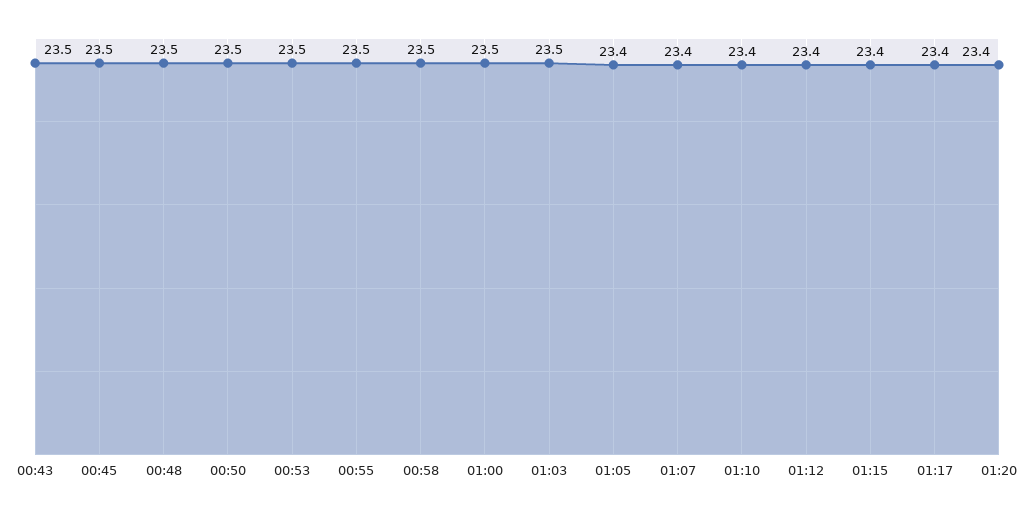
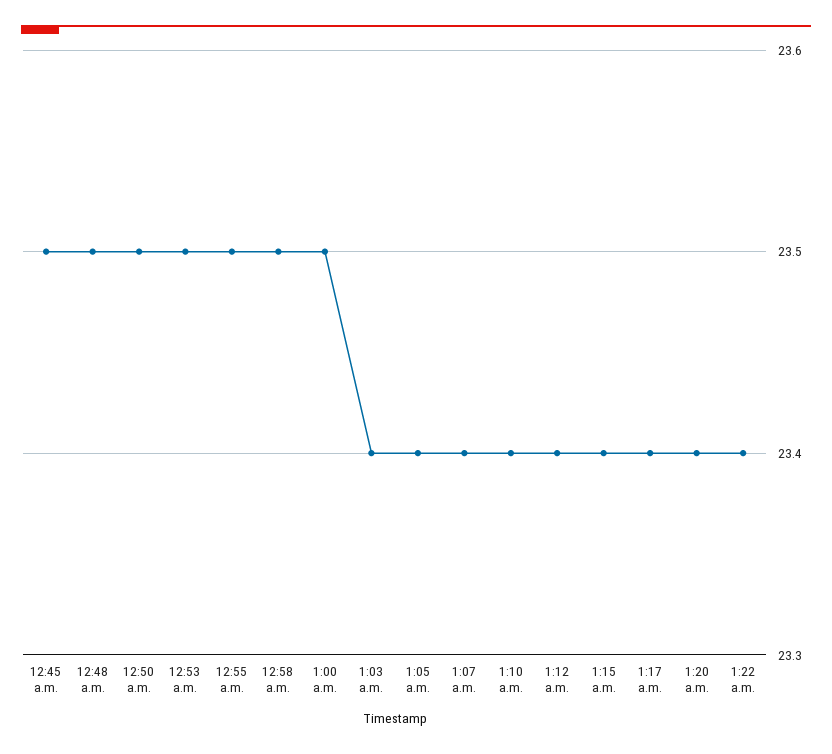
00:43: 23.5 -> none
01:03: 23.5 -> 23.4
1:22 a.m.: none -> 23.4

